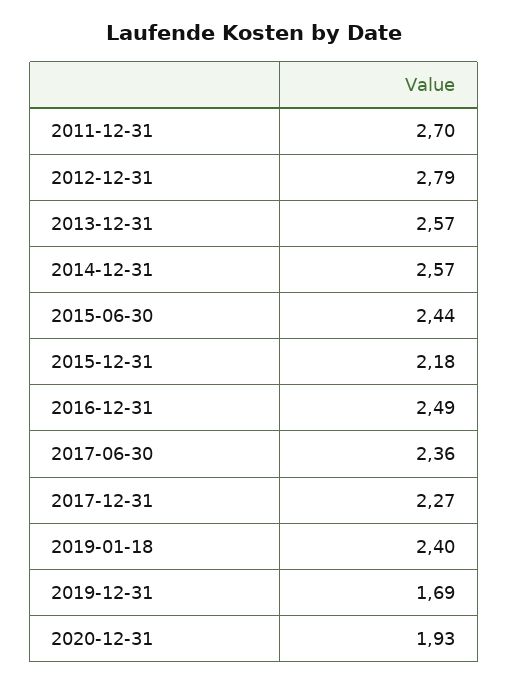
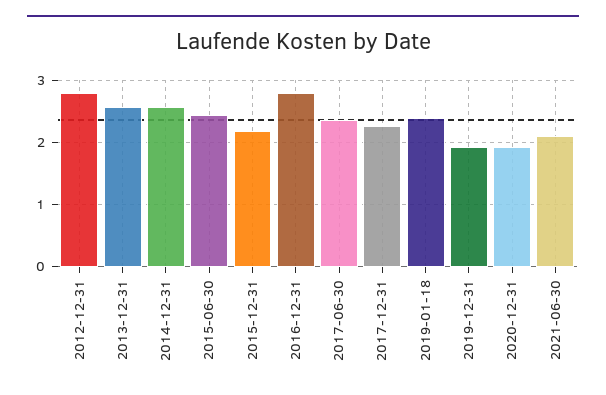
2011-12-31: 2.7 -> none
2016-12-31: 2.49 -> 2.8
2019-12-31: 1.69 -> 1.9
2021-06-30: none -> 2.1

